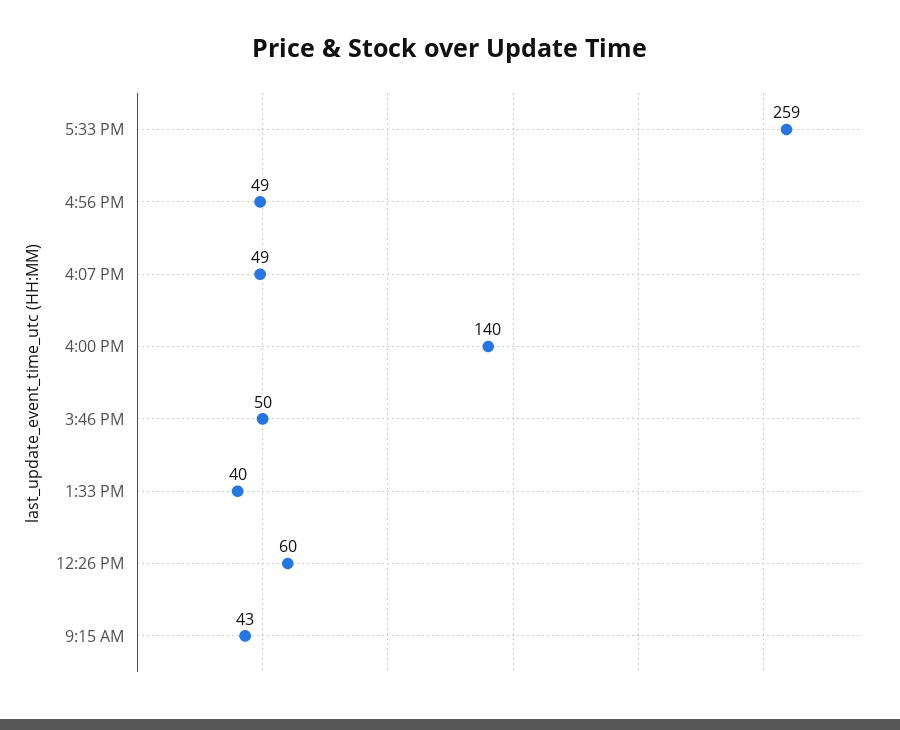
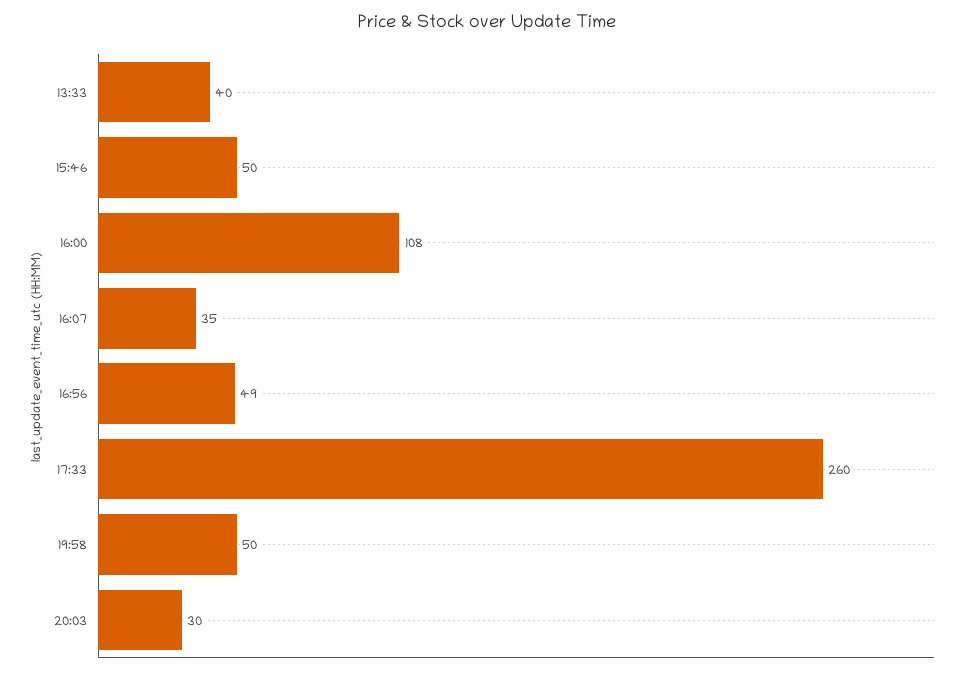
5:33 PM: 259 -> 260
4:07 PM: 49 -> 35
4:00 PM: 140 -> 108
12:26 PM: 60 -> none
9:15 AM: 43 -> none
19:58: none -> 50
20:03: none -> 30

